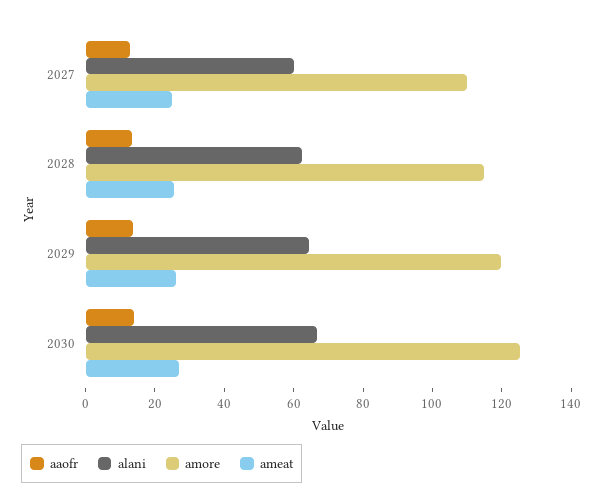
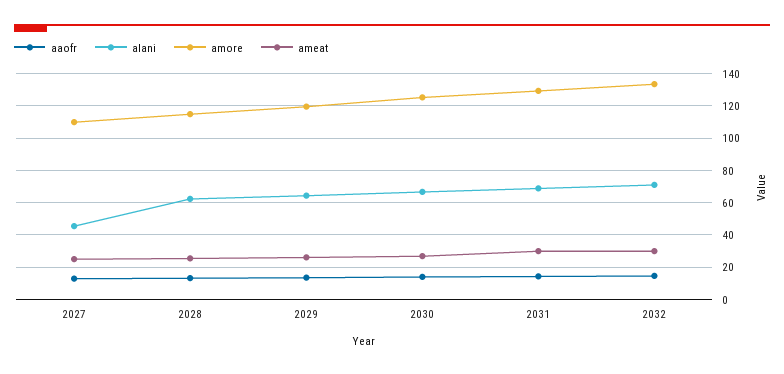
alani, 2027: 60 -> 45
aaofr, 2031: none -> 15
alani, 2031: none -> 70
amore, 2031: none -> 130
ameat, 2031: none -> 30
aaofr, 2032: none -> 15
alani, 2032: none -> 70
amore, 2032: none -> 135
ameat, 2032: none -> 30

